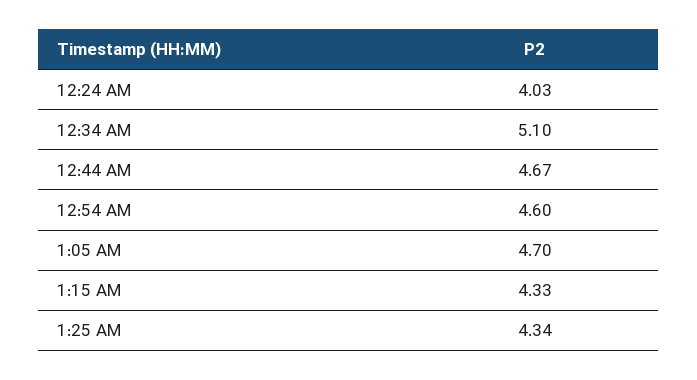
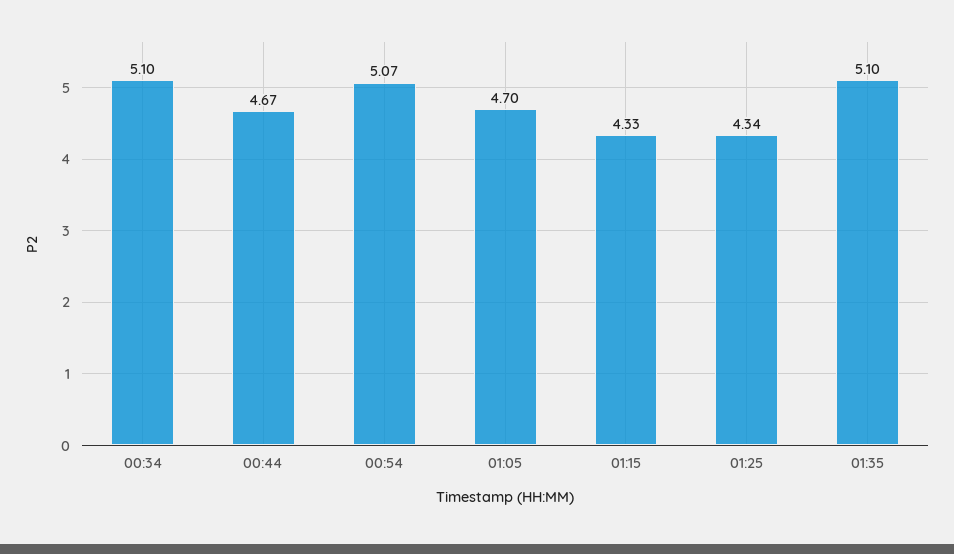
12:24 AM: 4.03 -> none
12:54 AM: 4.6 -> 5.07
01:35: none -> 5.1

